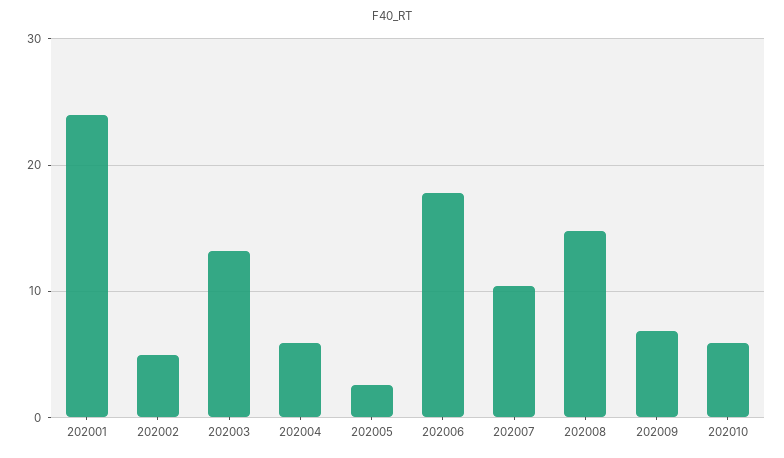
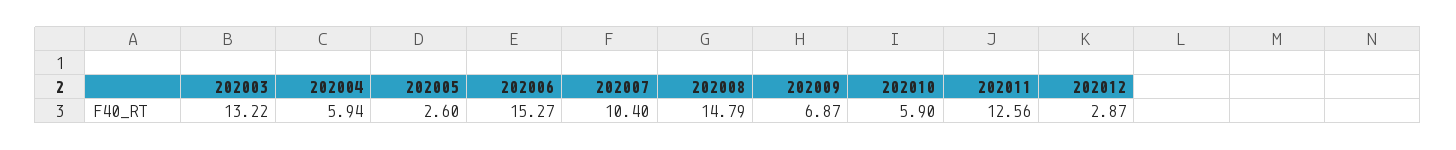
202001: 24 -> none
202002: 5 -> none
202006: 18 -> 15.27
202011: none -> 12.56
202012: none -> 2.87

